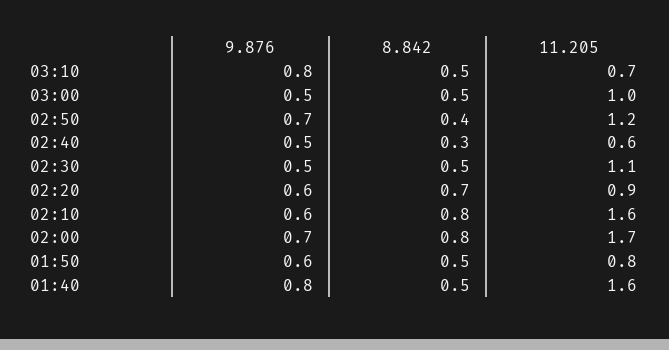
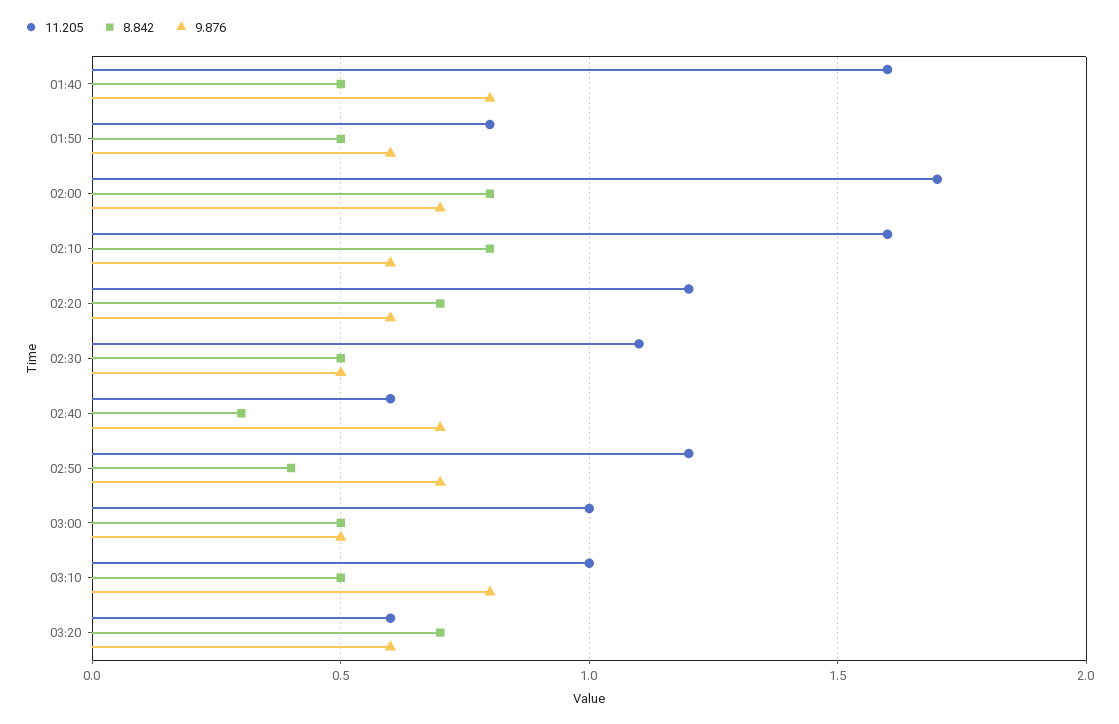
11.205, 03:10: 0.7 -> 1
9.876, 02:40: 0.5 -> 0.7
11.205, 02:20: 0.9 -> 1.2
11.205, 03:20: none -> 0.6
8.842, 03:20: none -> 0.7
9.876, 03:20: none -> 0.6

